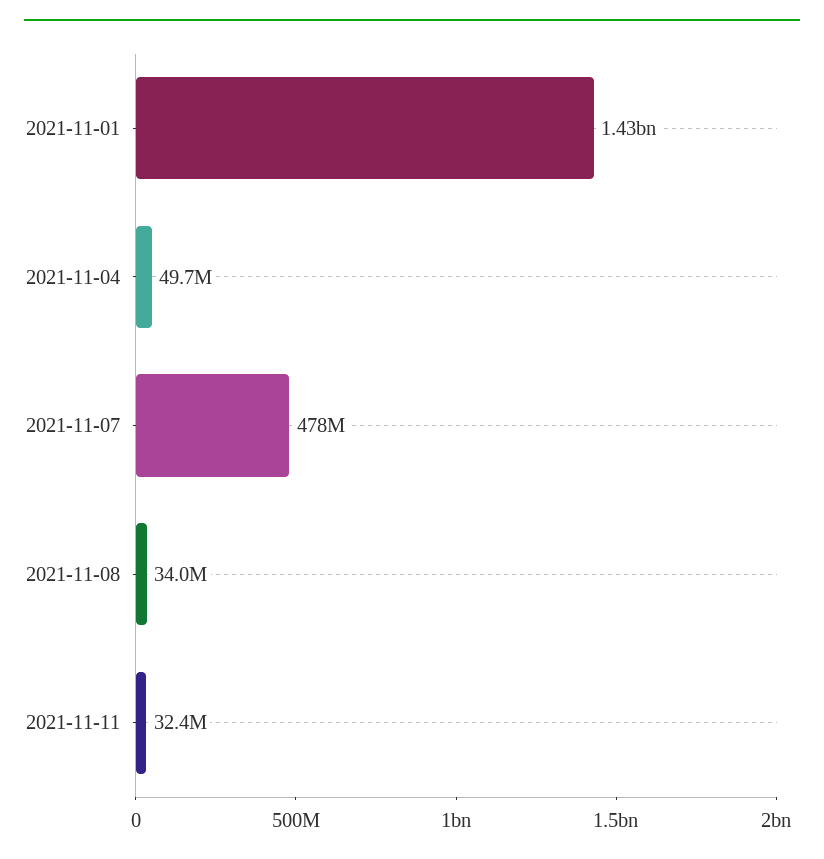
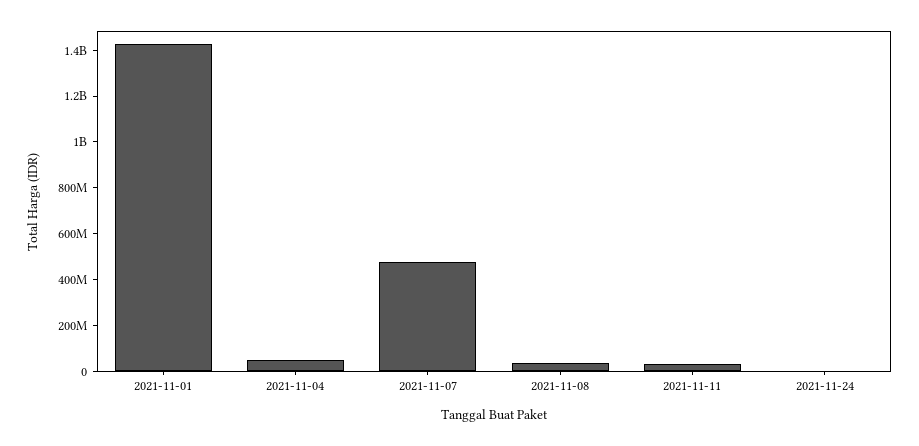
2021-11-24: none -> 0

